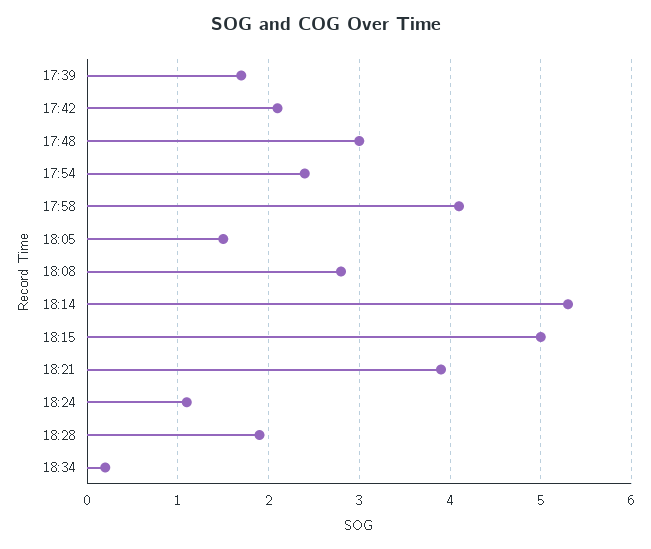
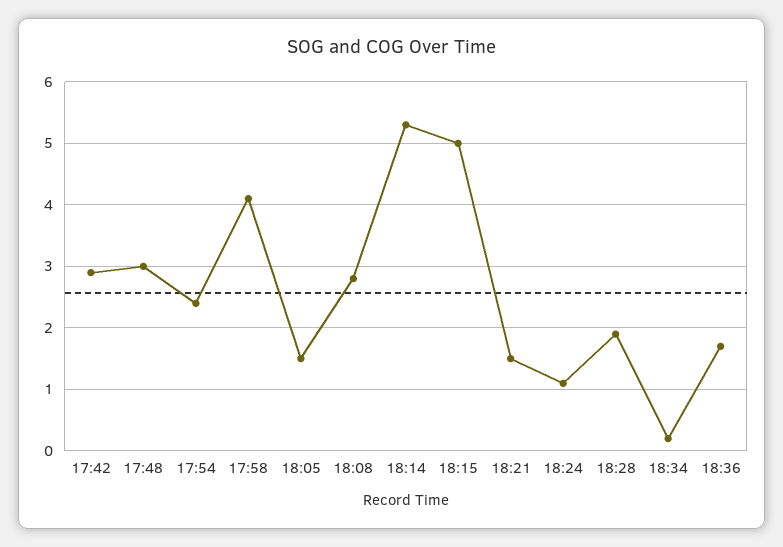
17:39: 1.7 -> none
17:42: 2.1 -> 2.9
18:21: 3.9 -> 1.5
18:36: none -> 1.7

